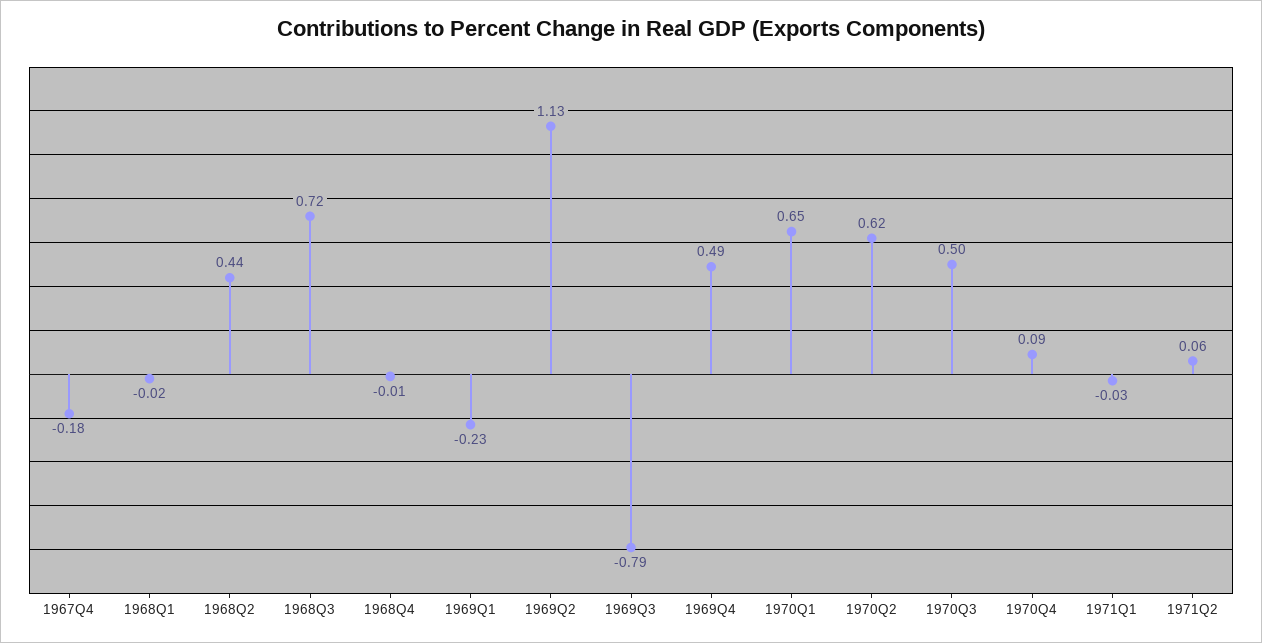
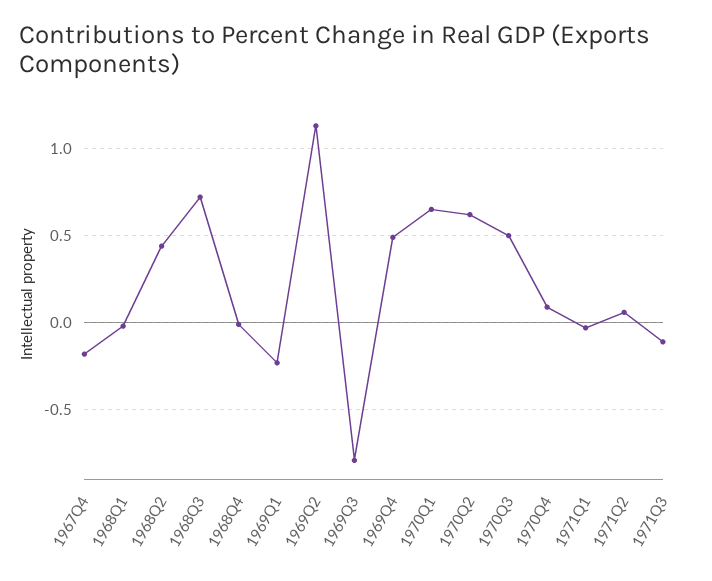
1971Q3: none -> -0.1

